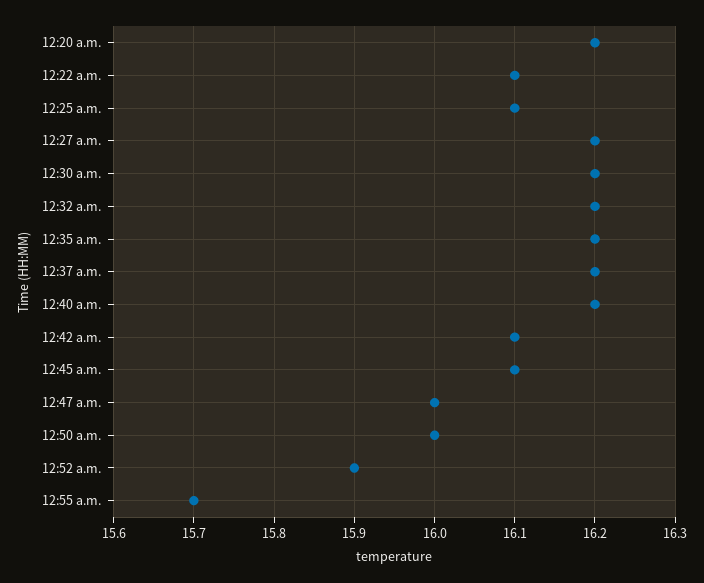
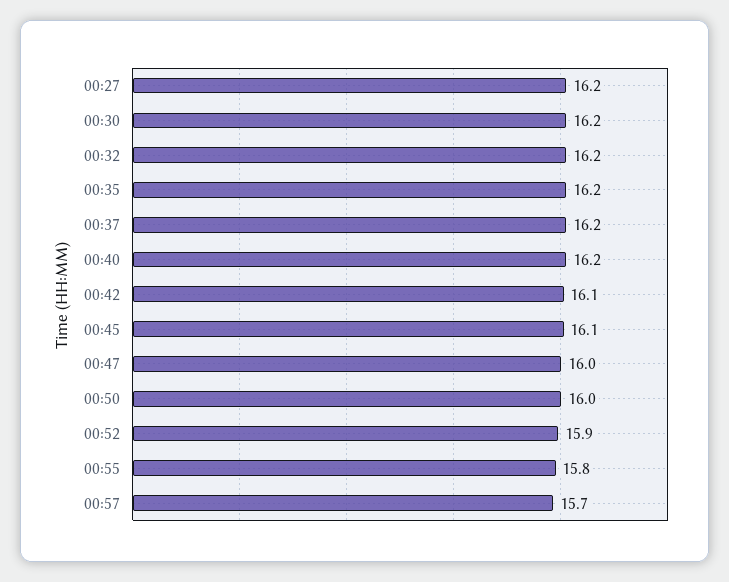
12:20 a.m.: 16.2 -> none
12:22 a.m.: 16.1 -> none
12:25 a.m.: 16.1 -> none
12:55 a.m.: 15.7 -> 15.8
00:57: none -> 15.7

